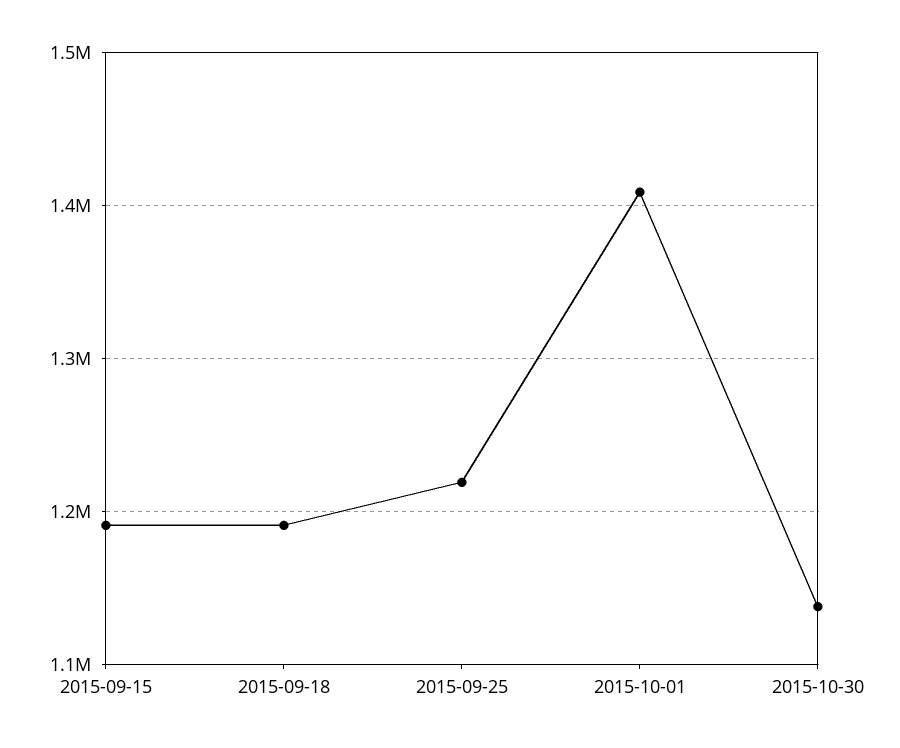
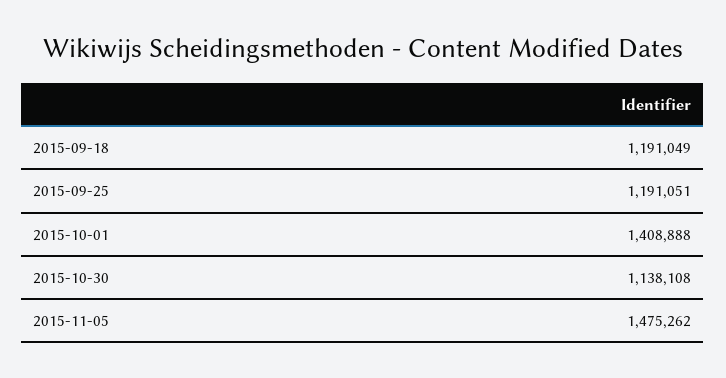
2015-09-15: 1190000 -> none
2015-09-25: 1220000 -> 1191051
2015-11-05: none -> 1475262

